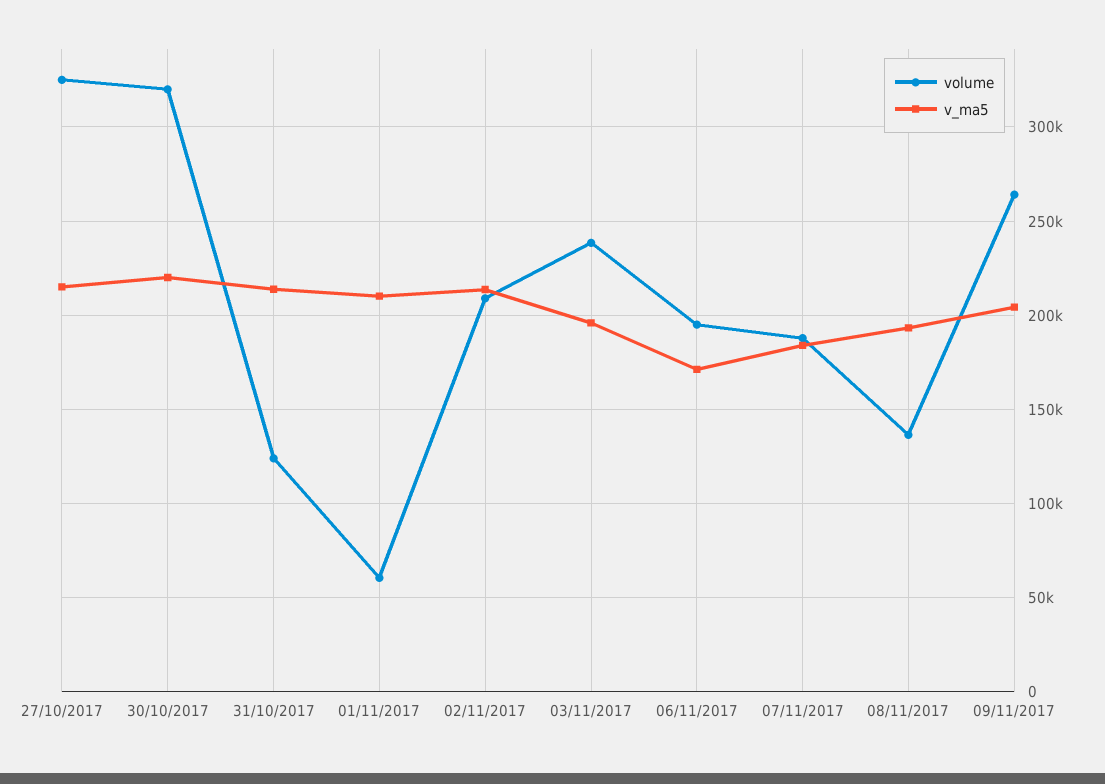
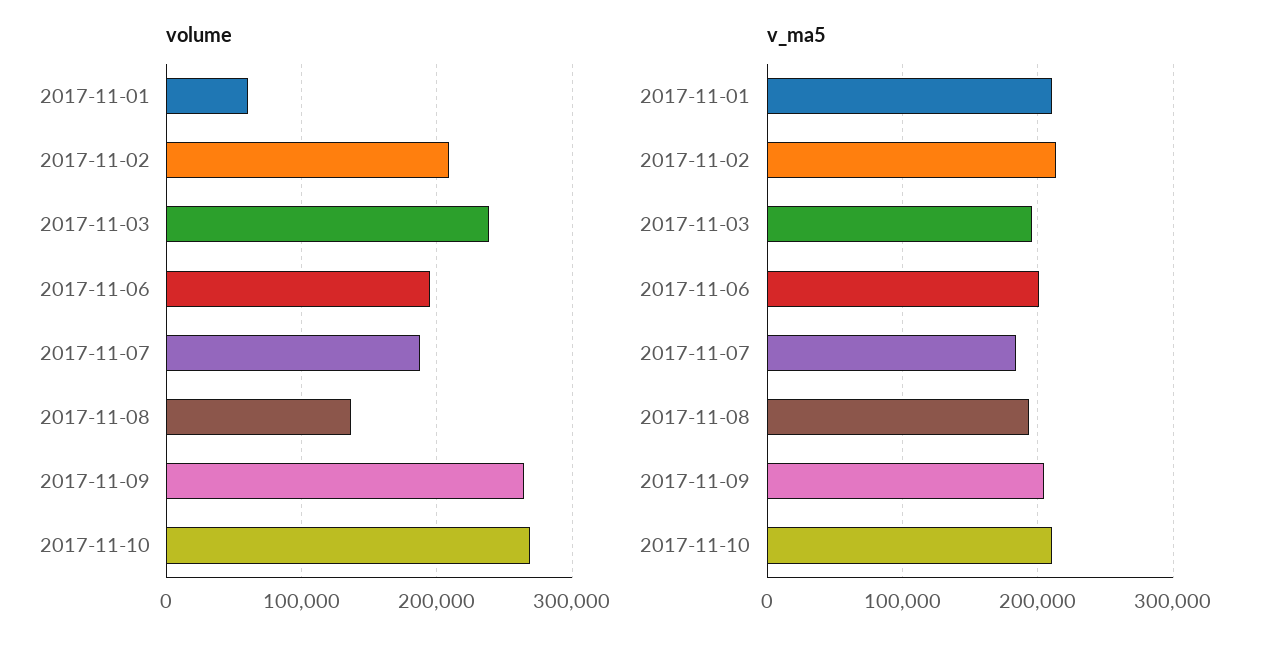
volume, 27/10/2017: 325000 -> none
v_ma5, 27/10/2017: 215000 -> none
volume, 30/10/2017: 320000 -> none
v_ma5, 30/10/2017: 220000 -> none
volume, 31/10/2017: 125000 -> none
v_ma5, 31/10/2017: 215000 -> none
v_ma5, 06/11/2017: 170000 -> 200000
volume, 2017-11-10: none -> 270000
v_ma5, 2017-11-10: none -> 210000

